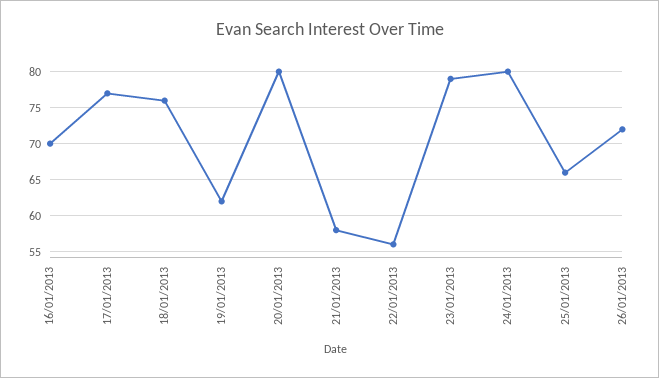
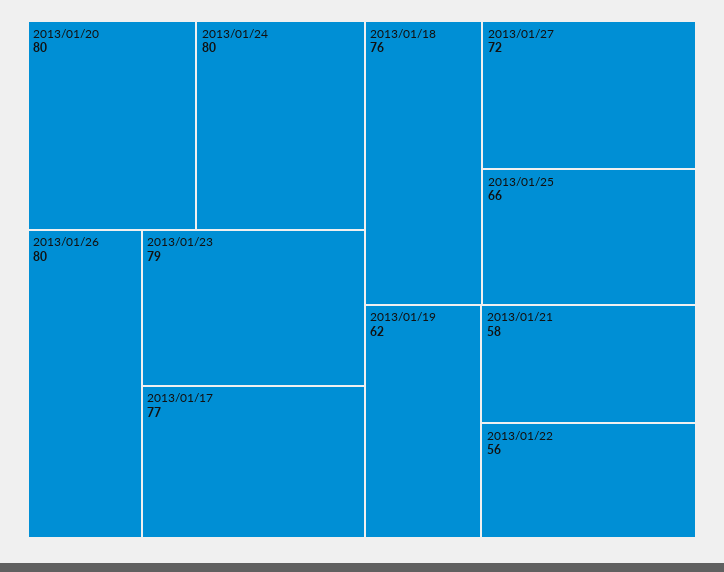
16/01/2013: 70 -> none
26/01/2013: 72 -> 80
2013/01/27: none -> 72

